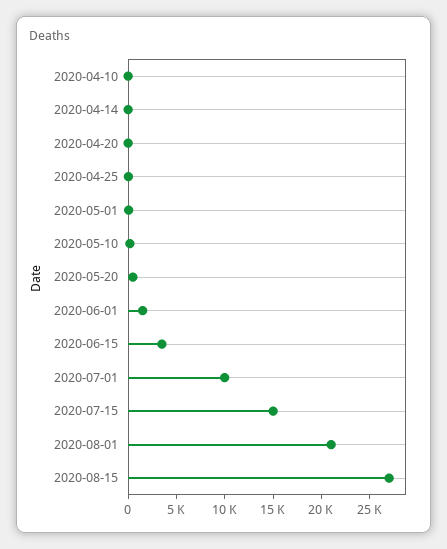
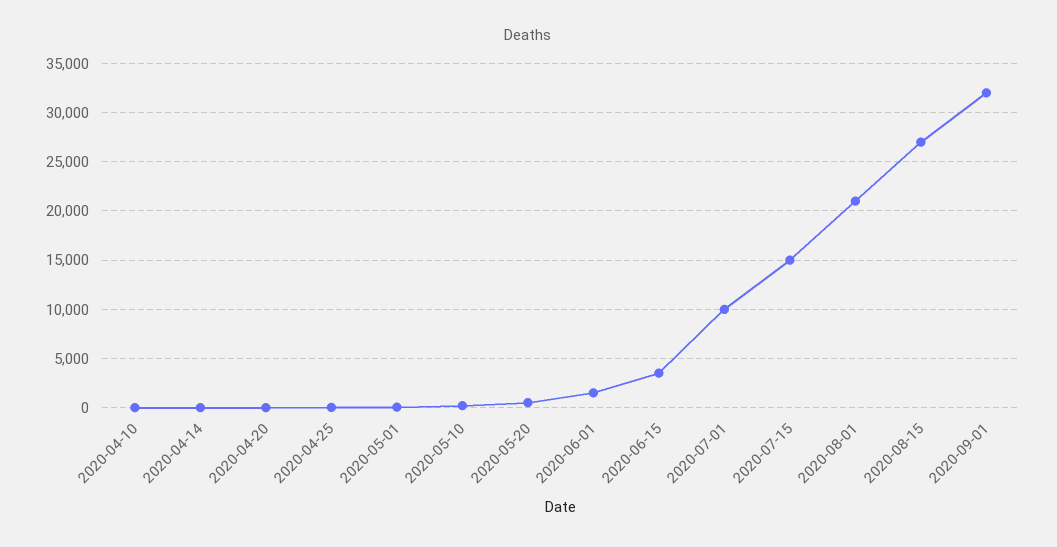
2020-09-01: none -> 32000

